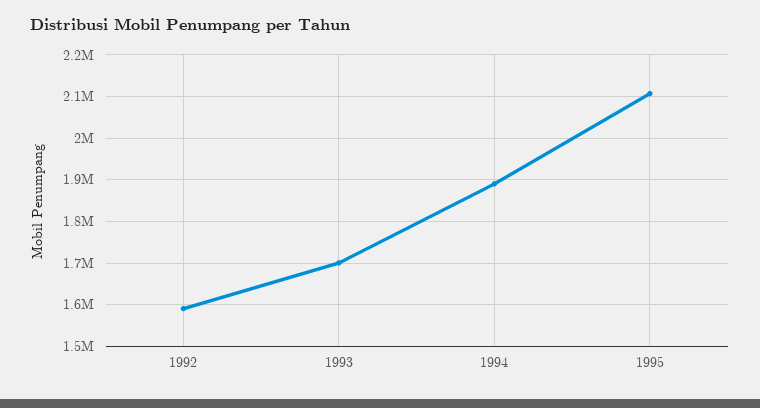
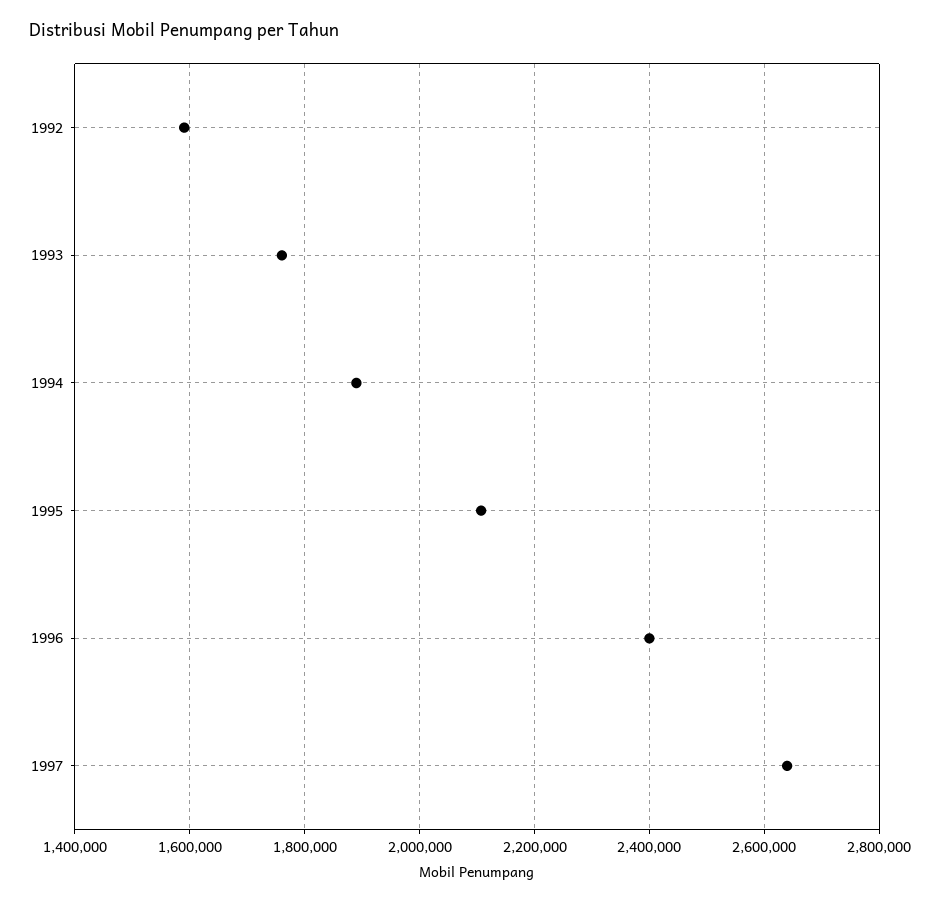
1993: 1700000 -> 1760000
1996: none -> 2400000
1997: none -> 2640000

